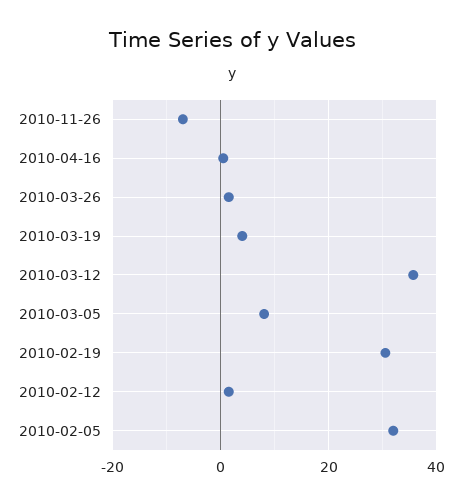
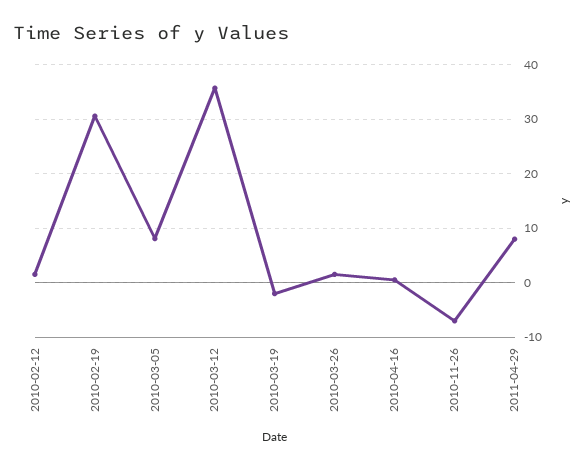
2010-03-19: 4 -> -2
2010-02-05: 32 -> none
2011-04-29: none -> 8

